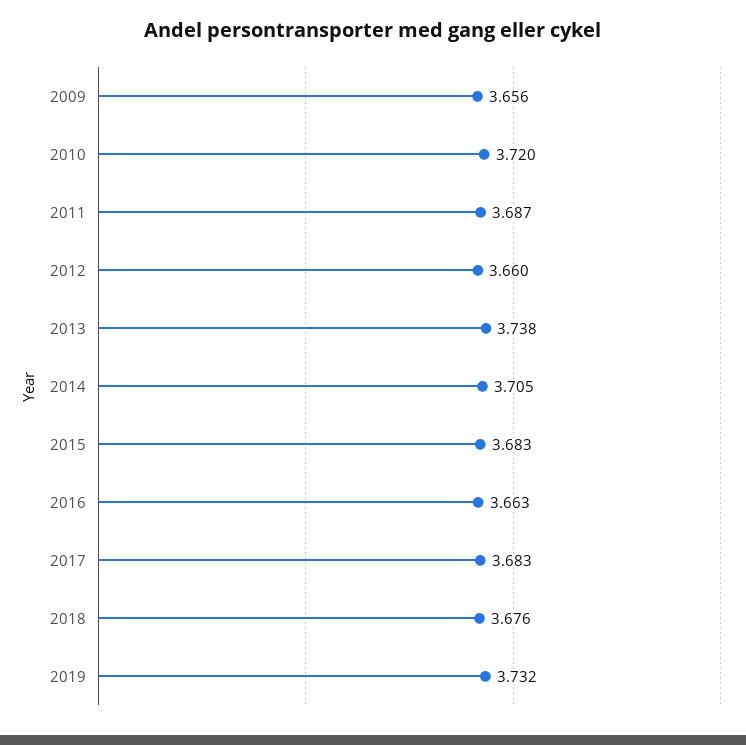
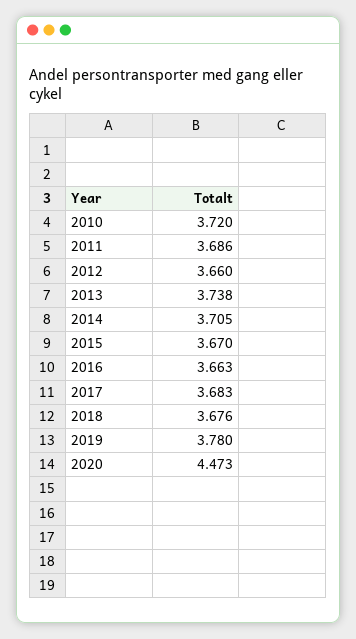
2009: 3.656 -> none
2011: 3.687 -> 3.686
2015: 3.683 -> 3.67
2019: 3.732 -> 3.78
2020: none -> 4.473

